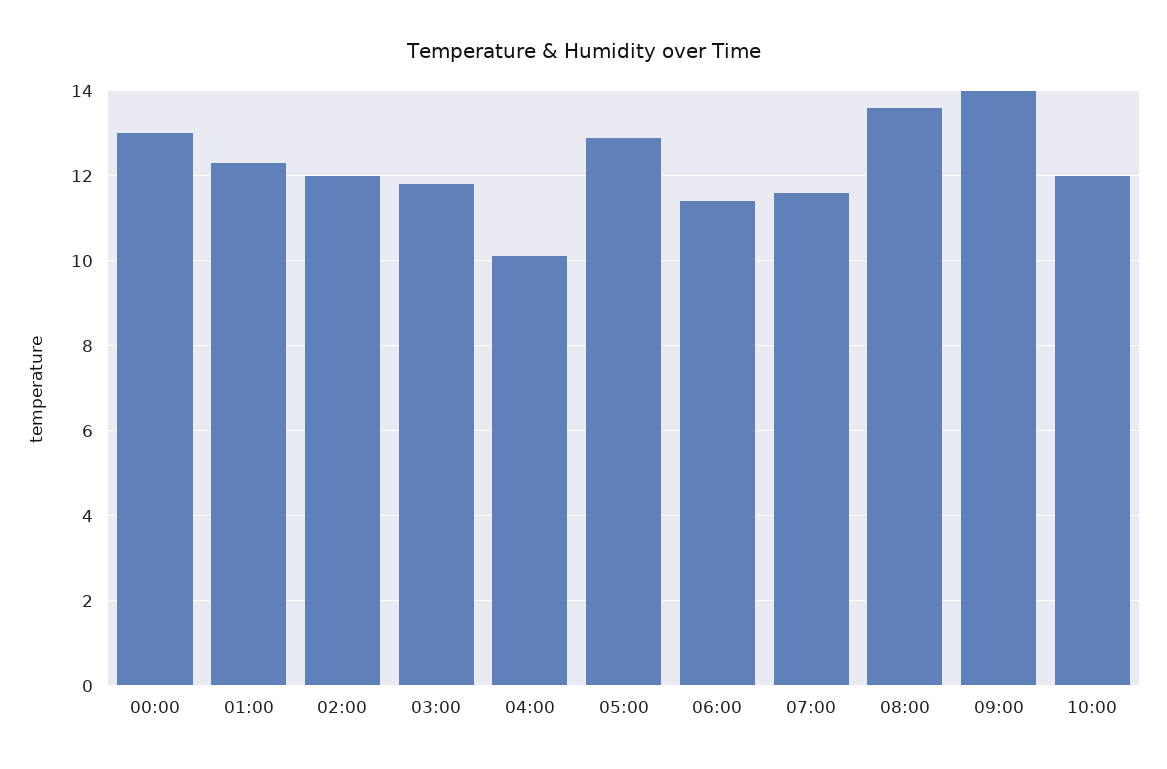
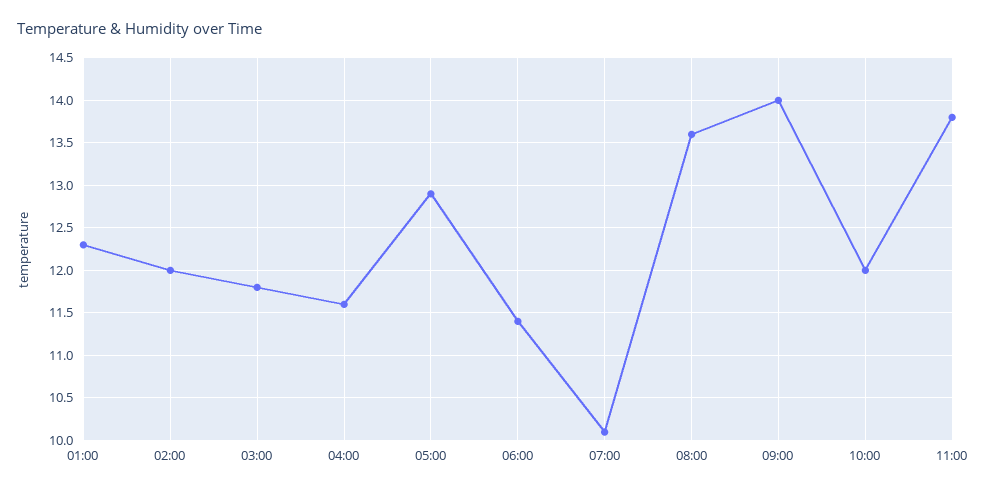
00:00: 13 -> none
04:00: 10 -> 11.6
07:00: 11.5 -> 10.1
11:00: none -> 13.8

